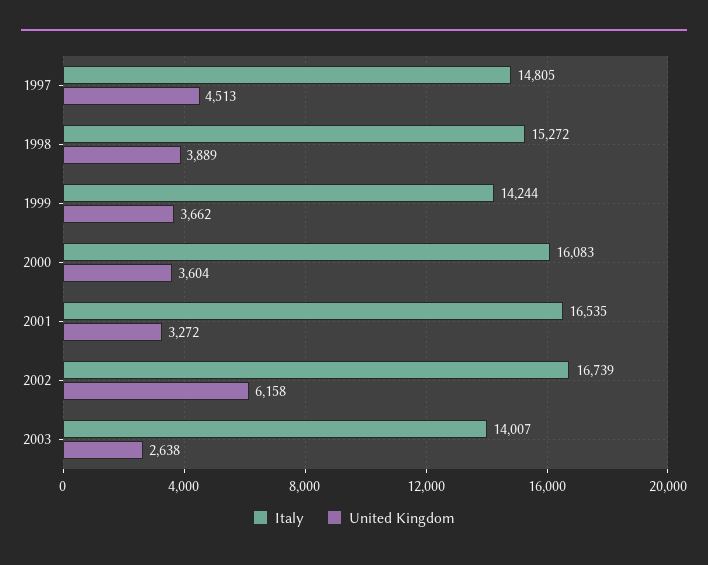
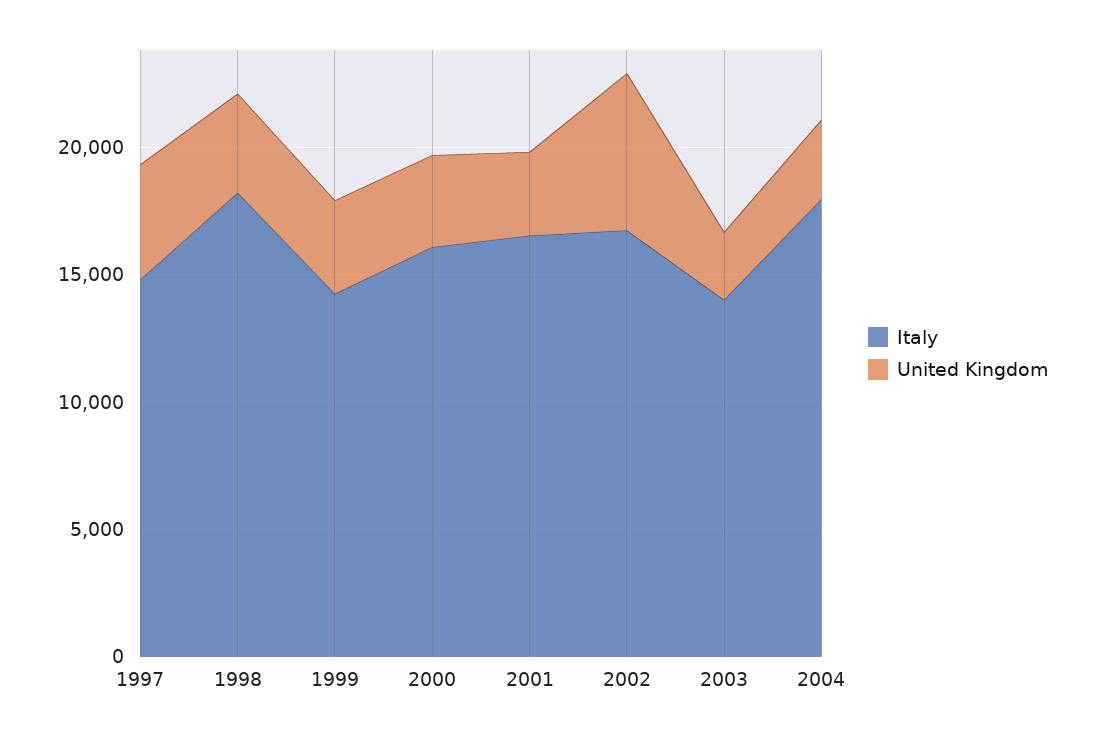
Italy, 1998: 15272 -> 18000
Italy, 2004: none -> 18000
United Kingdom, 2004: none -> 3000

